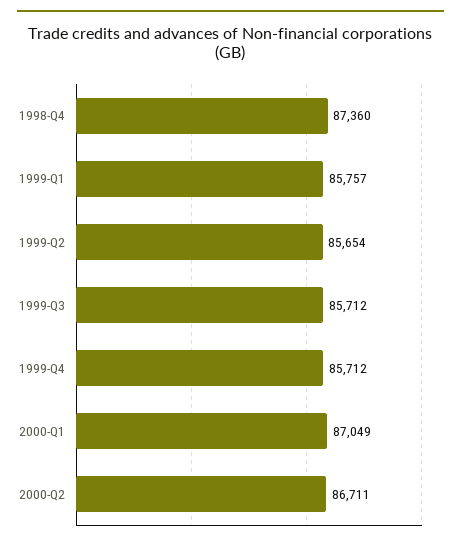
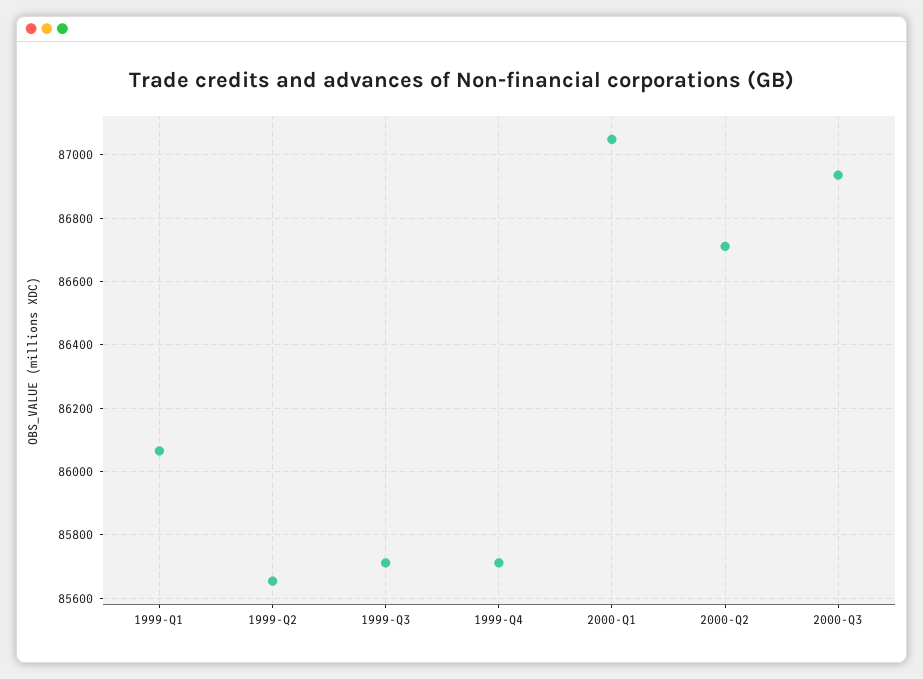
1998-Q4: 87360 -> none
1999-Q1: 85757 -> 86060
2000-Q3: none -> 86940

